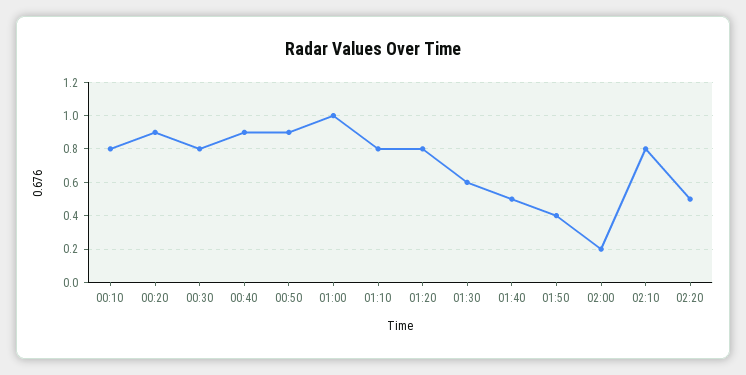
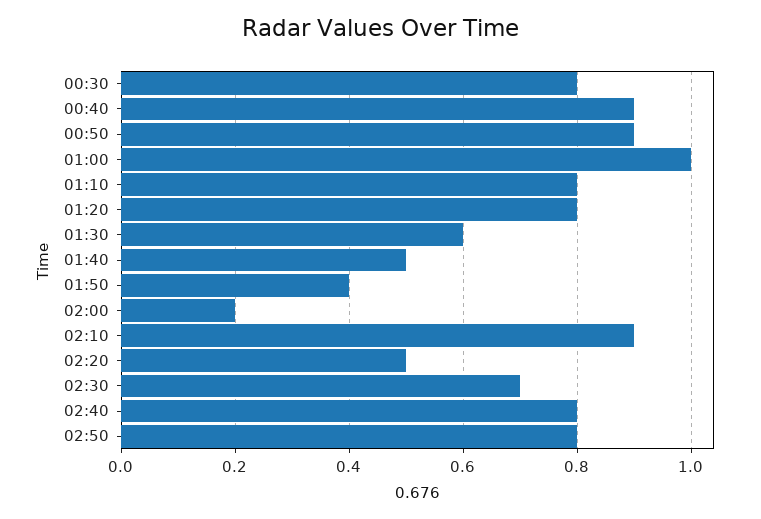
00:10: 0.8 -> none
00:20: 0.9 -> none
02:10: 0.8 -> 0.9
02:30: none -> 0.7
02:40: none -> 0.8
02:50: none -> 0.8

